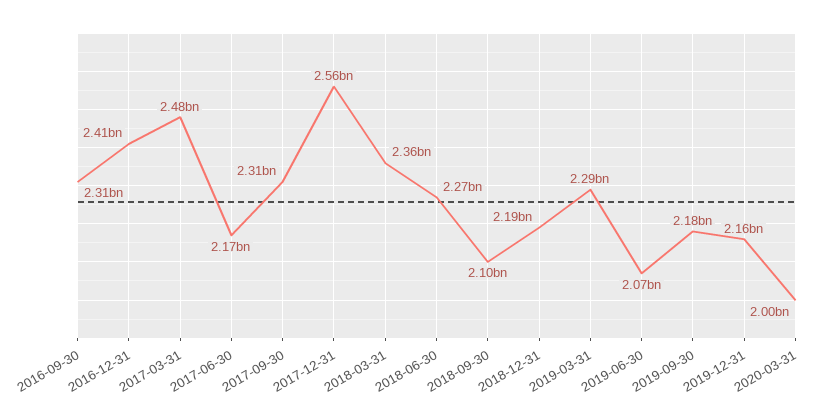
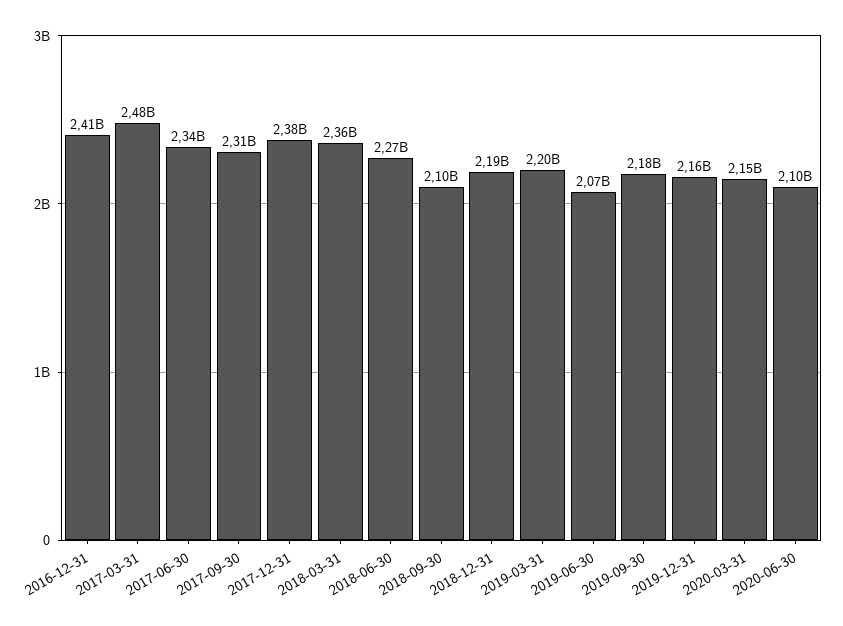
2016-09-30: 2310000000 -> none
2017-06-30: 2170000000 -> 2340000000
2017-12-31: 2560000000 -> 2380000000
2019-03-31: 2290000000 -> 2200000000
2020-03-31: 2000000000 -> 2150000000
2020-06-30: none -> 2100000000

